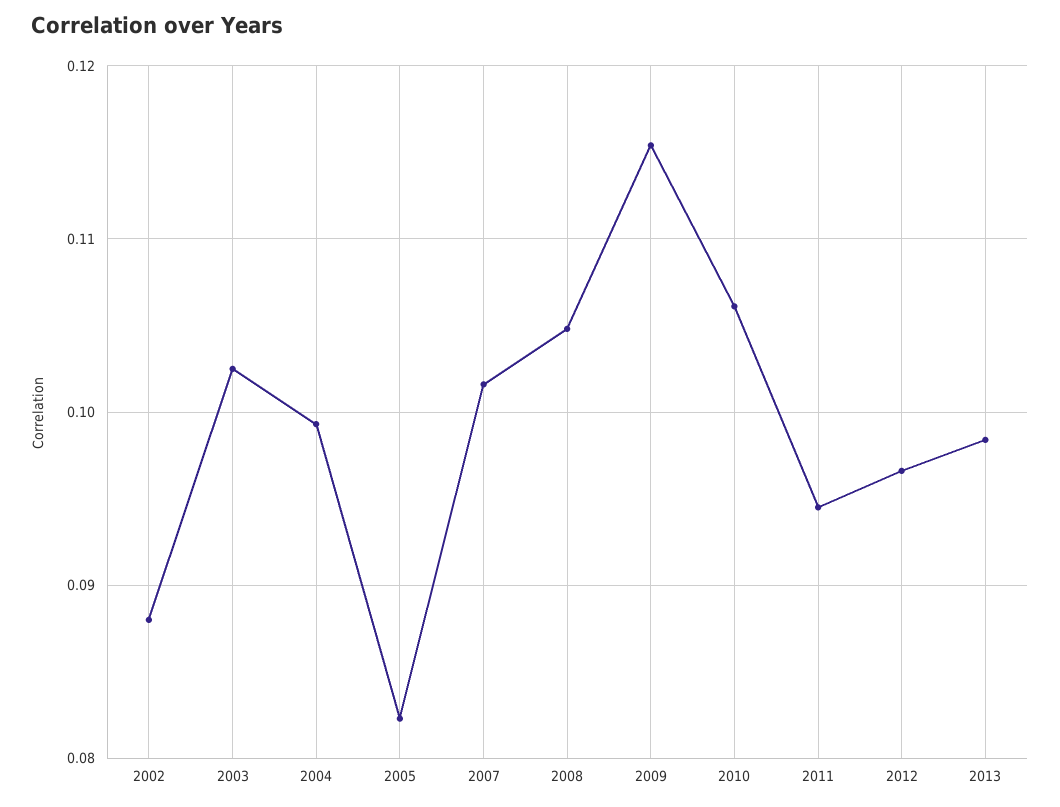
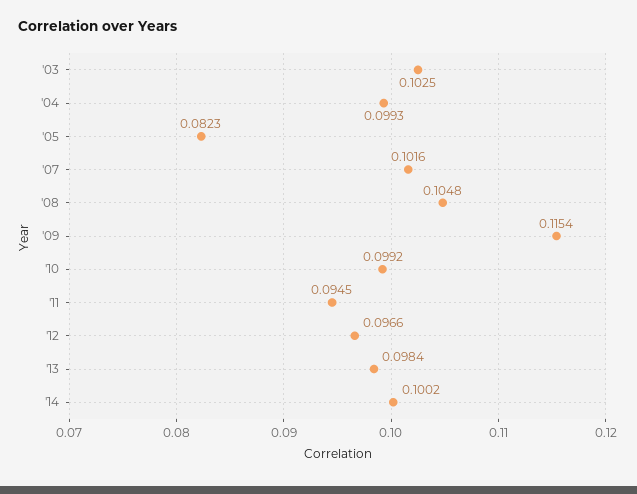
2002: 0.088 -> none
2010: 0.106 -> 0.0992
'14: none -> 0.1002

